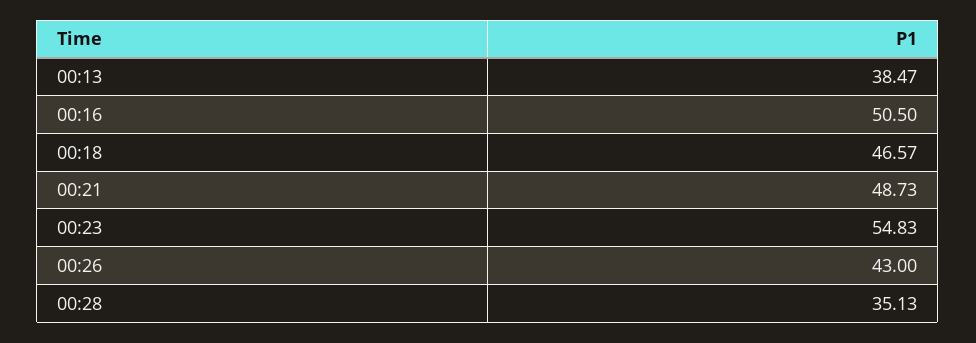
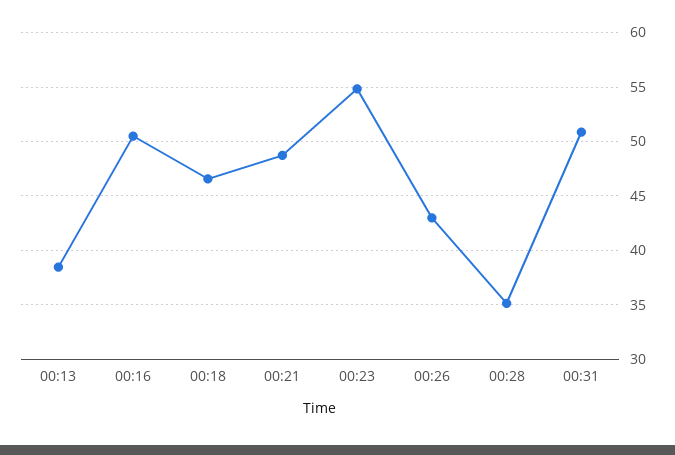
00:31: none -> 51

